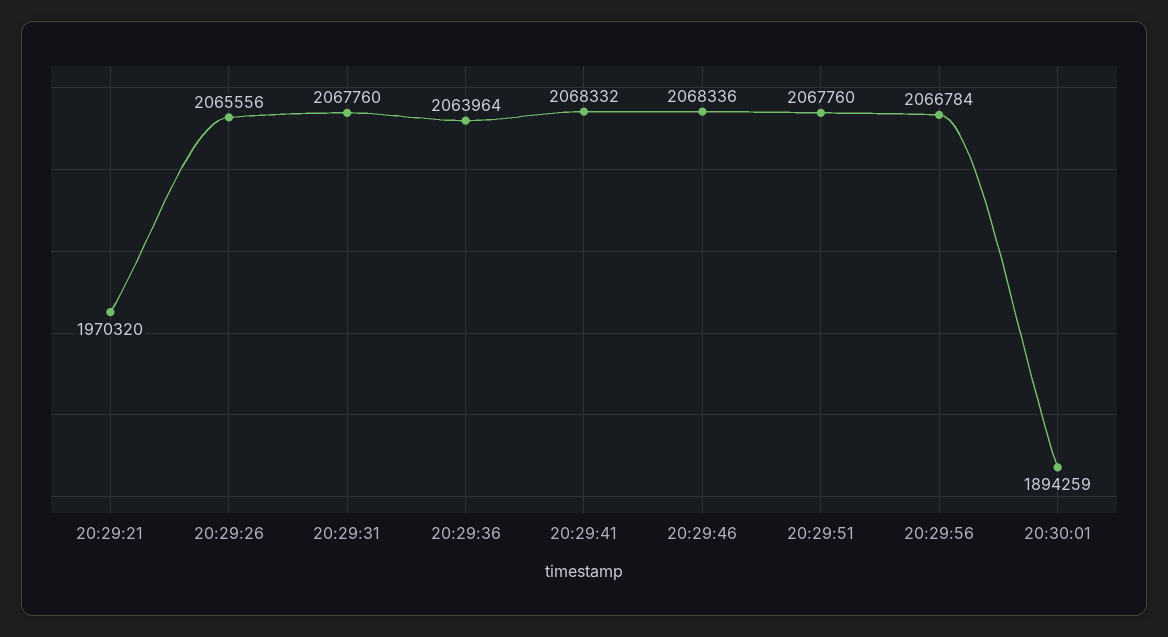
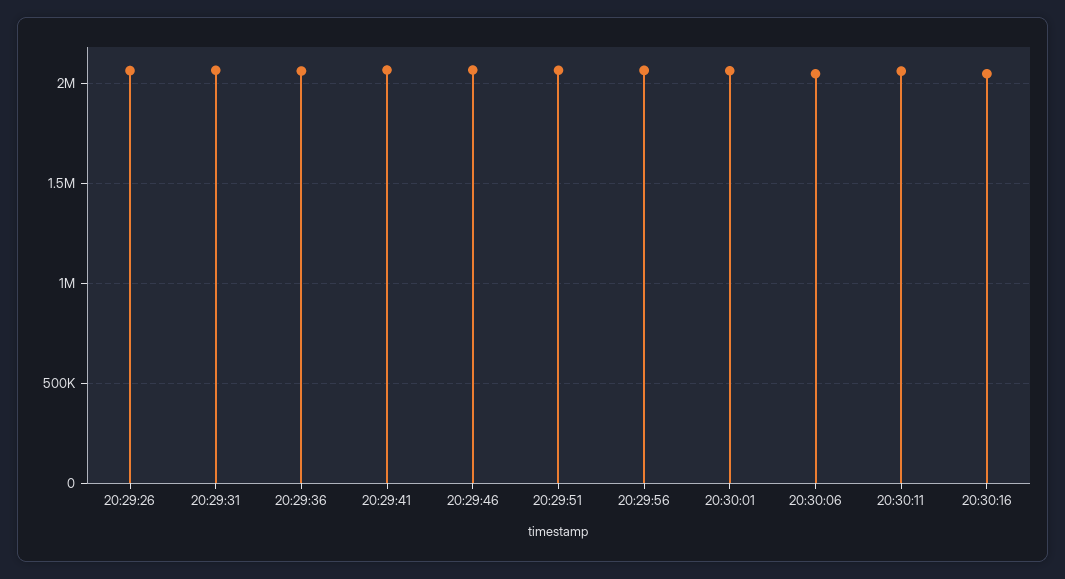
20:29:21: 1970320 -> none
20:30:01: 1894259 -> 2050000
20:30:06: none -> 2050000
20:30:11: none -> 2050000
20:30:16: none -> 2050000

